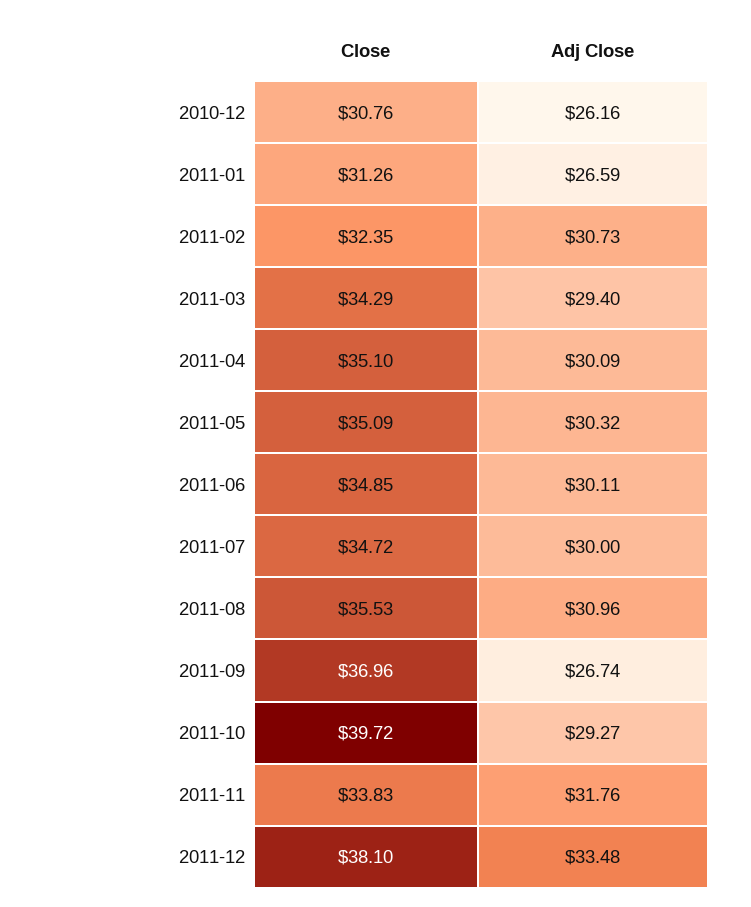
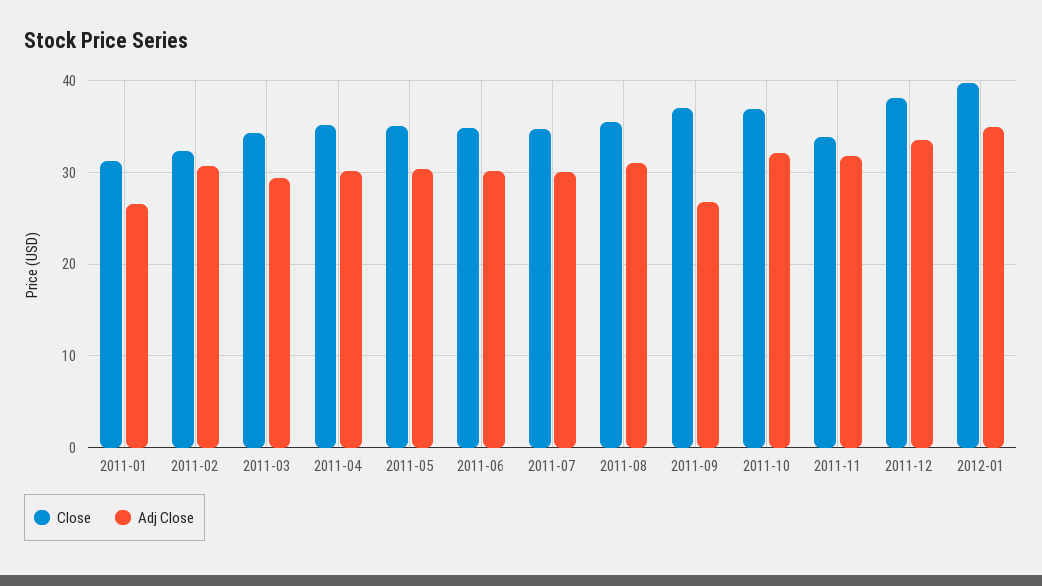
Close, 2010-12: 30.76 -> none
Adj Close, 2010-12: 26.16 -> none
Close, 2011-10: 39.72 -> 37
Adj Close, 2011-10: 29.27 -> 32
Close, 2012-01: none -> 40
Adj Close, 2012-01: none -> 35

